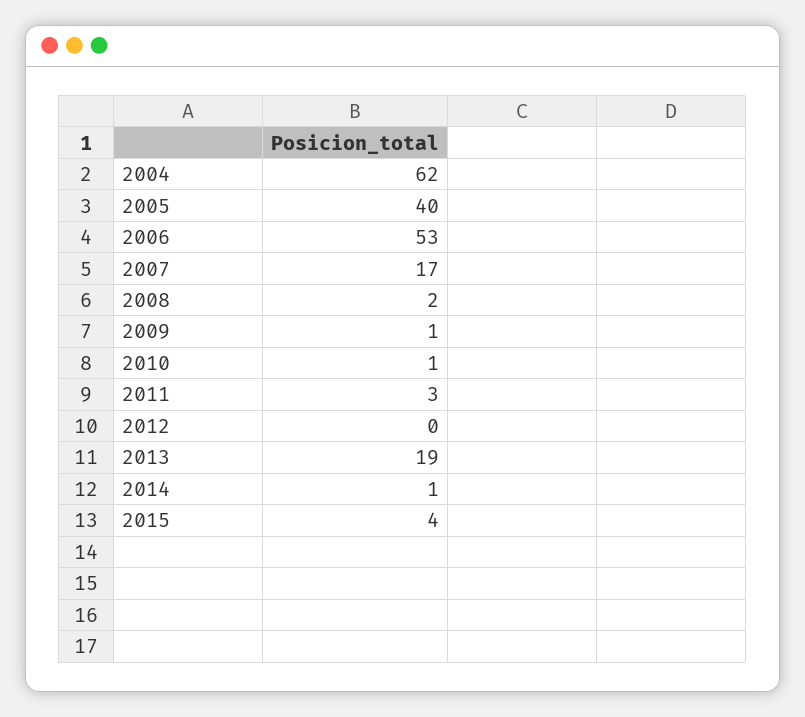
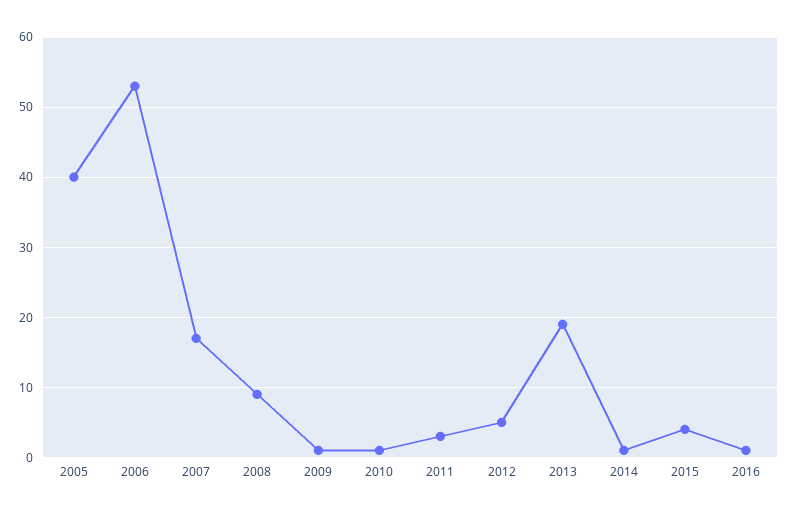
2004: 62 -> none
2008: 2 -> 9
2012: 0 -> 5
2016: none -> 1

